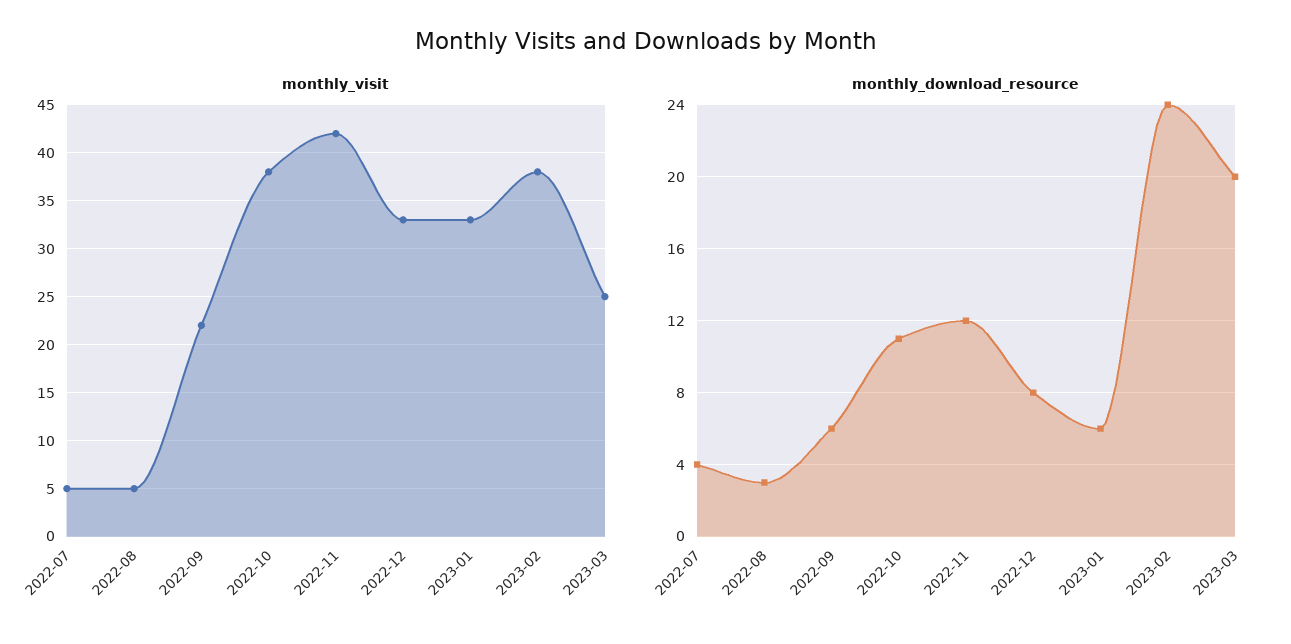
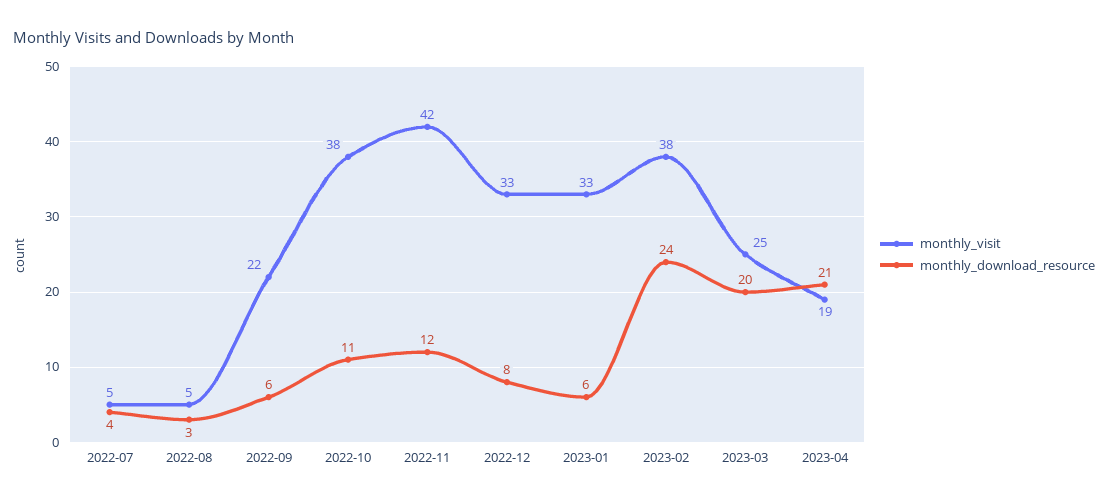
monthly_visit, 2023-04: none -> 19
monthly_download_resource, 2023-04: none -> 21

